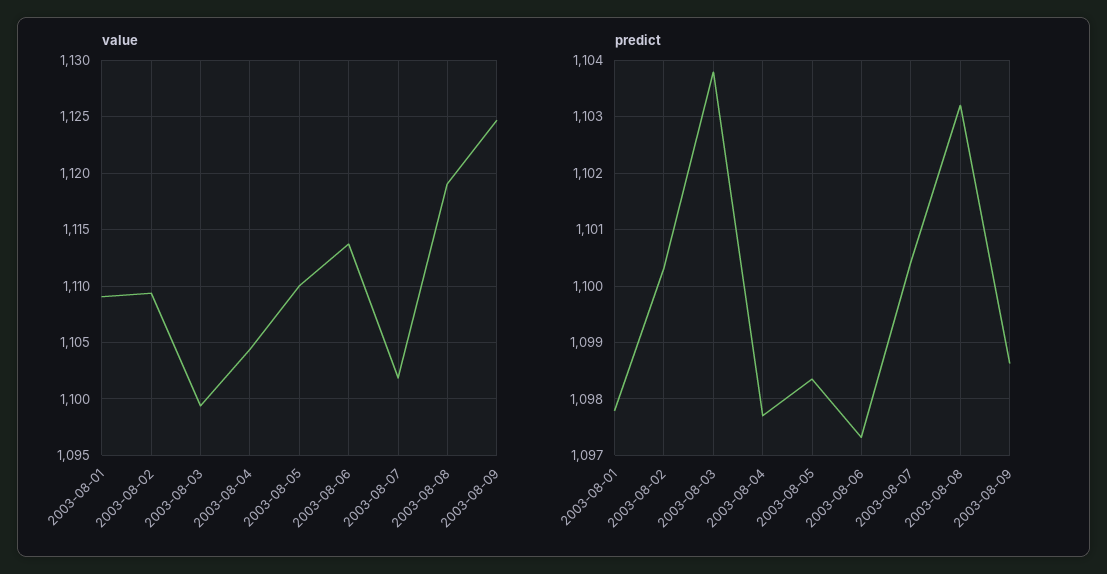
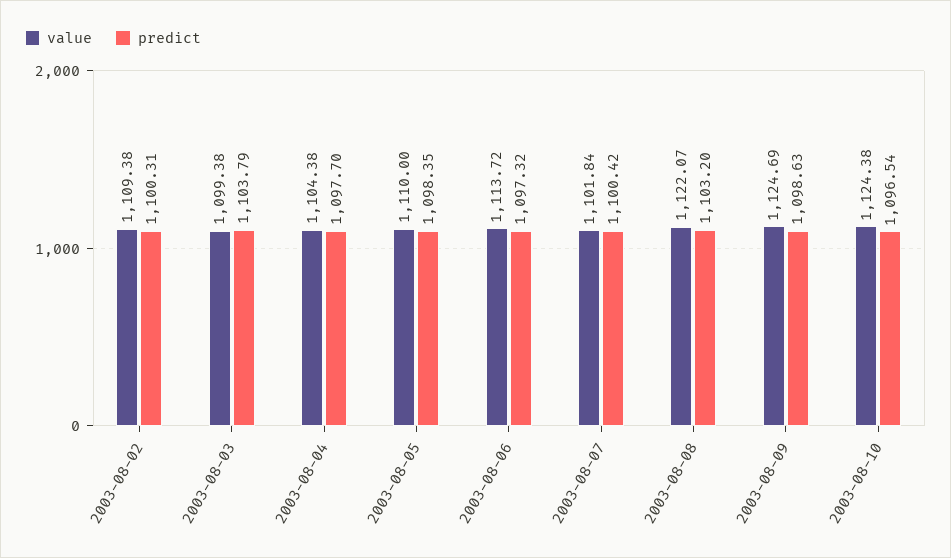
value, 2003-08-01: 1109 -> none
value, 2003-08-08: 1119 -> 1122.07
predict, 2003-08-01: 1097.8 -> none
value, 2003-08-10: none -> 1124.38
predict, 2003-08-10: none -> 1096.54

